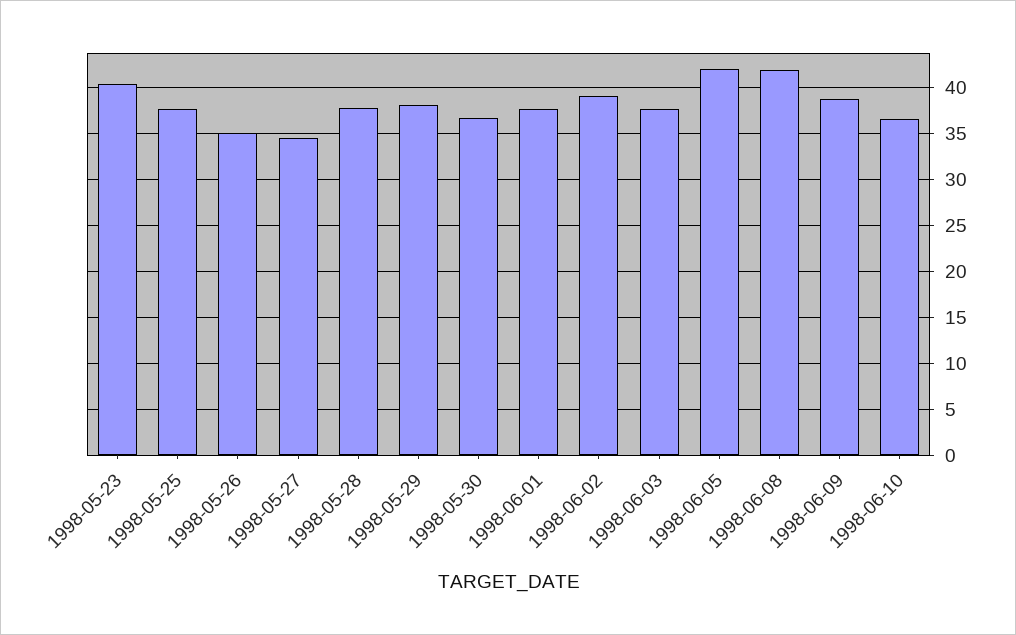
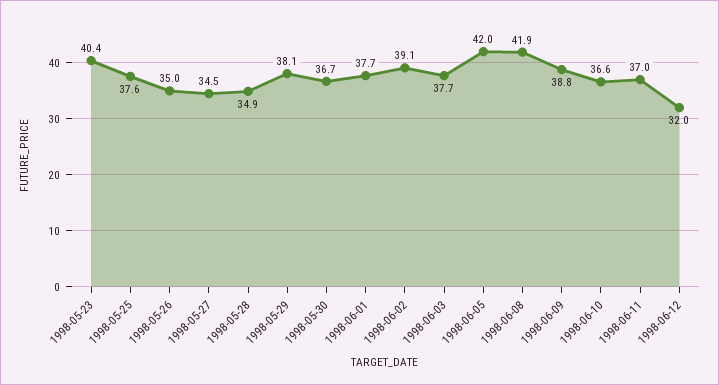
1998-05-28: 38 -> 34.9
1998-06-11: none -> 37
1998-06-12: none -> 32

